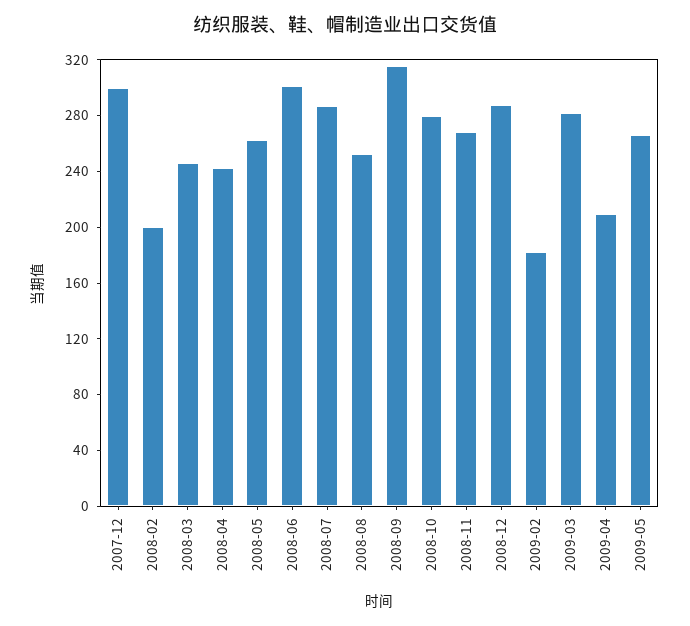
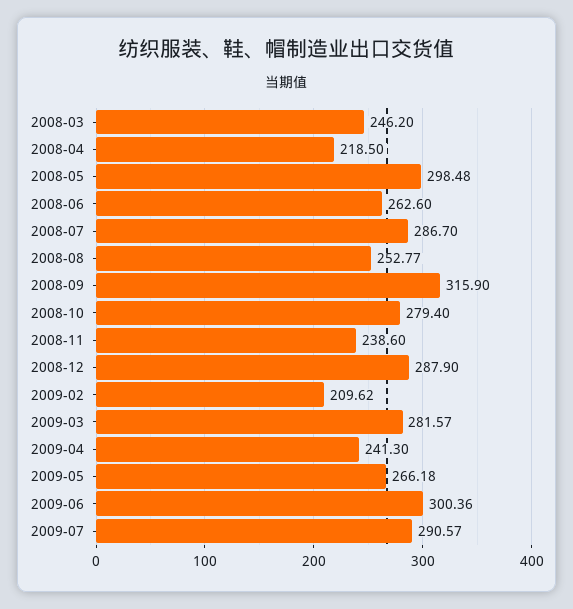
2007-12: 300 -> none
2008-02: 200 -> none
2008-04: 240 -> 218.5
2008-05: 260 -> 298.48
2008-06: 300 -> 262.6
2008-11: 270 -> 238.6
2009-02: 180 -> 209.62
2009-04: 210 -> 241.3
2009-06: none -> 300.36
2009-07: none -> 290.57

